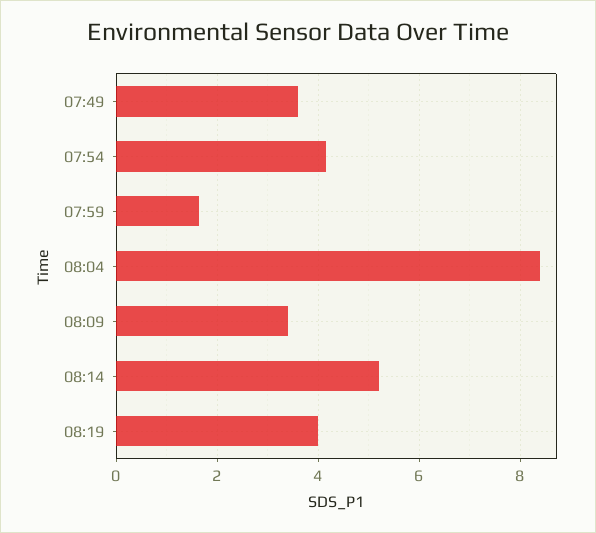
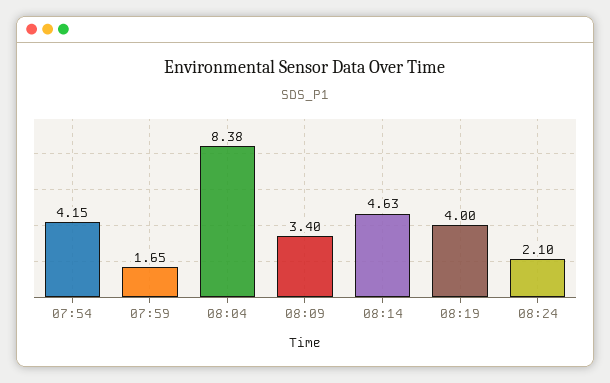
07:49: 3.6 -> none
08:14: 5.2 -> 4.63
08:24: none -> 2.1

